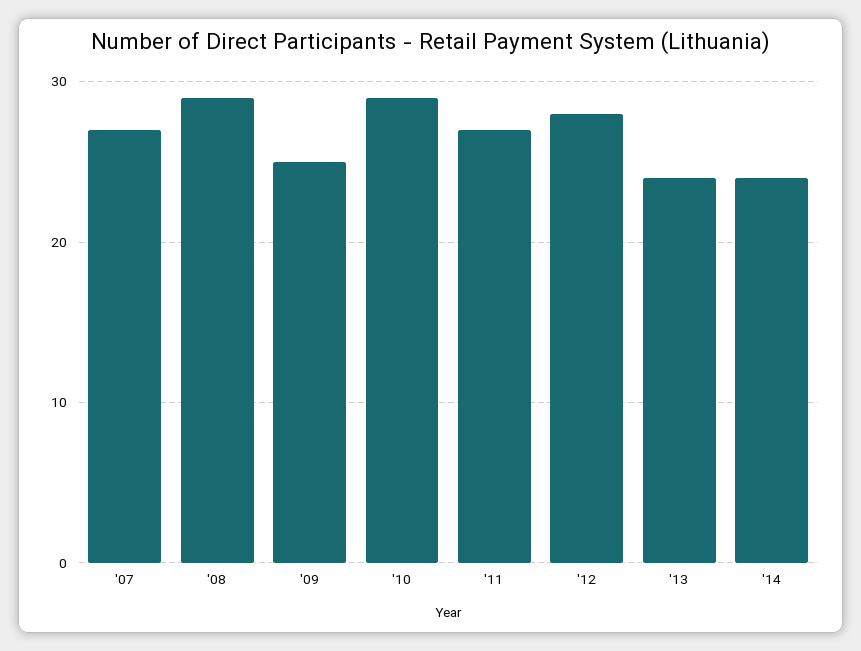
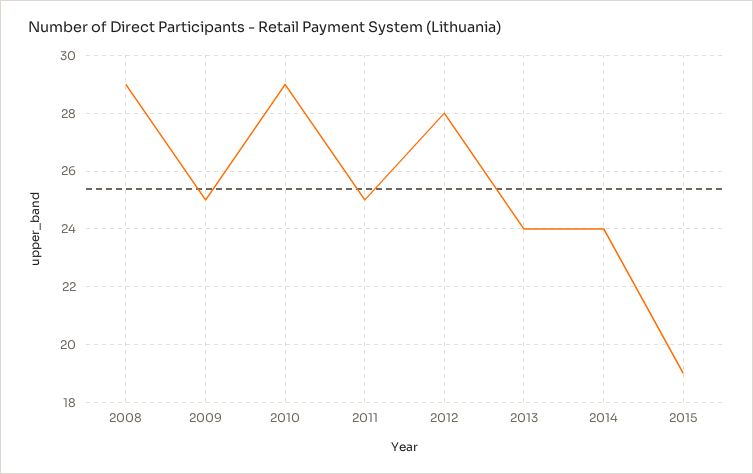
'07: 27 -> none
'11: 27 -> 25
2015: none -> 19

